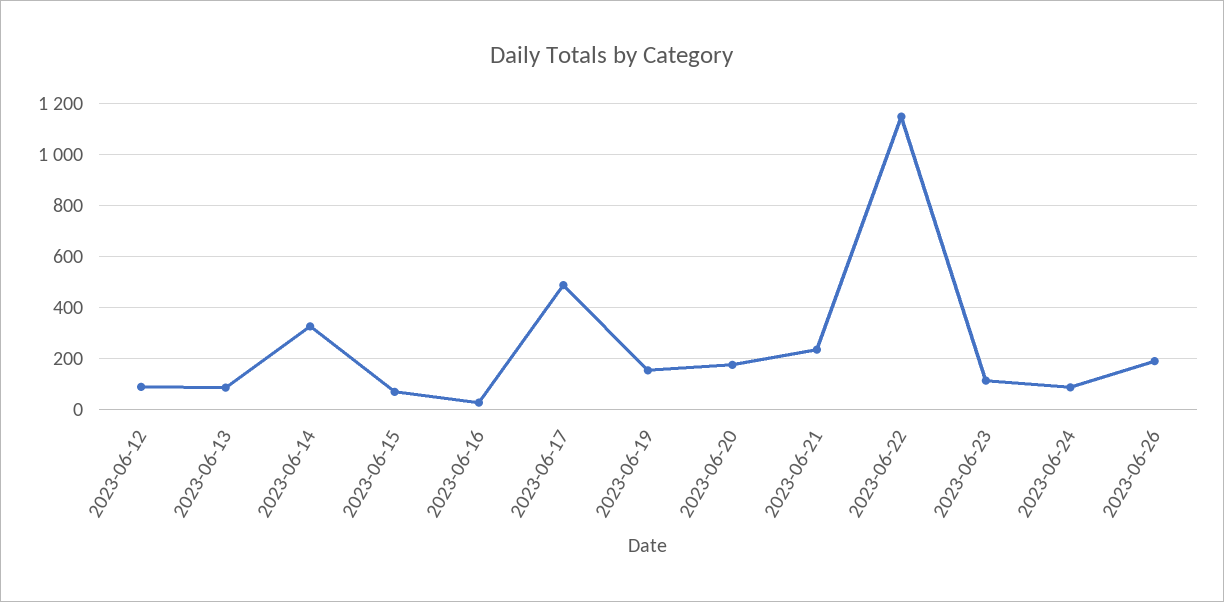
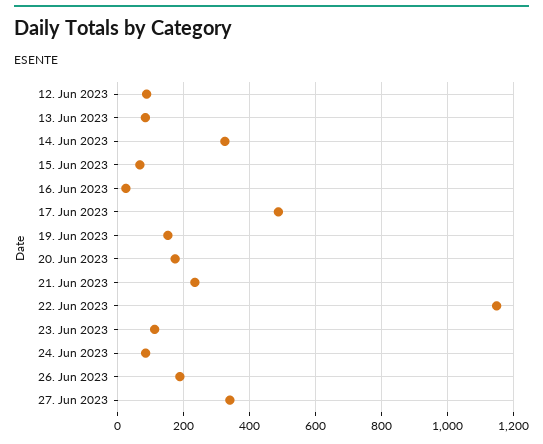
27. Jun 2023: none -> 340

